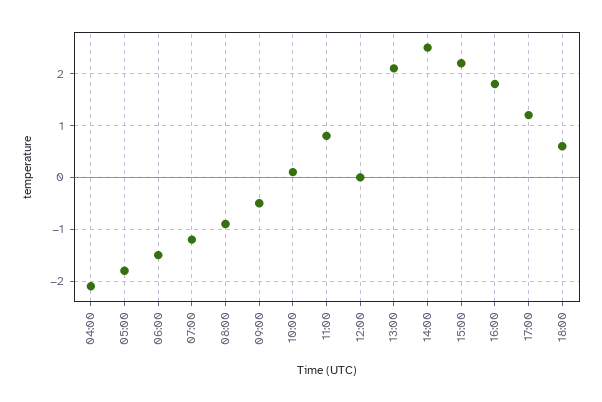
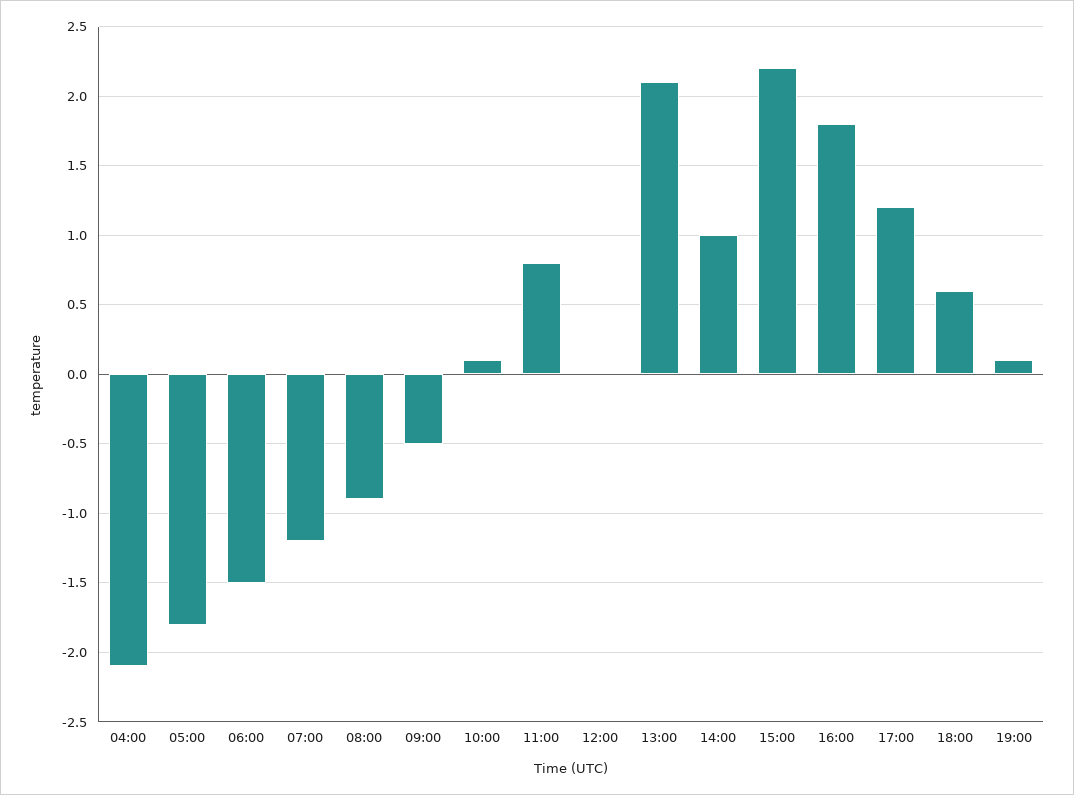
14:00: 2.5 -> 1
19:00: none -> 0.1

